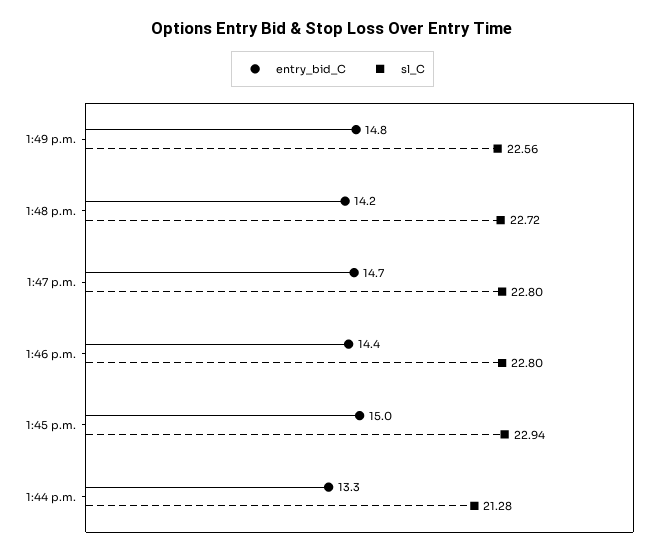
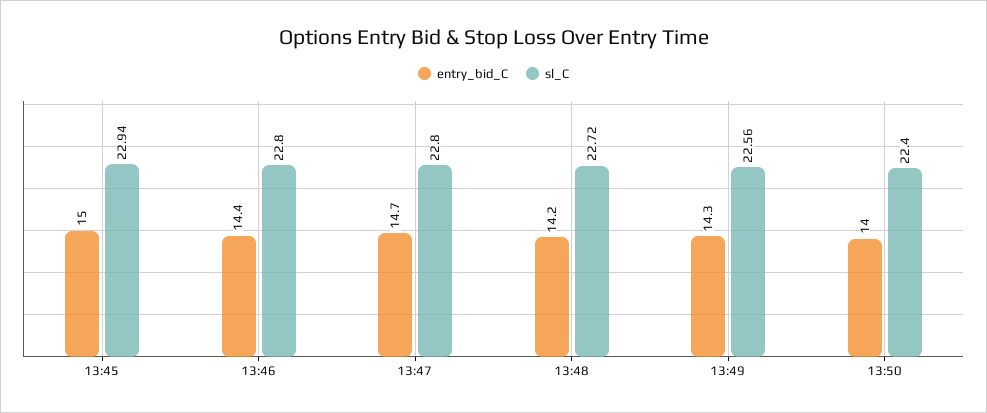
entry_bid_C, 1:49 p.m.: 14.8 -> 14.3
entry_bid_C, 1:44 p.m.: 13.3 -> none
sl_C, 1:44 p.m.: 21.28 -> none
entry_bid_C, 13:50: none -> 14
sl_C, 13:50: none -> 22.4

